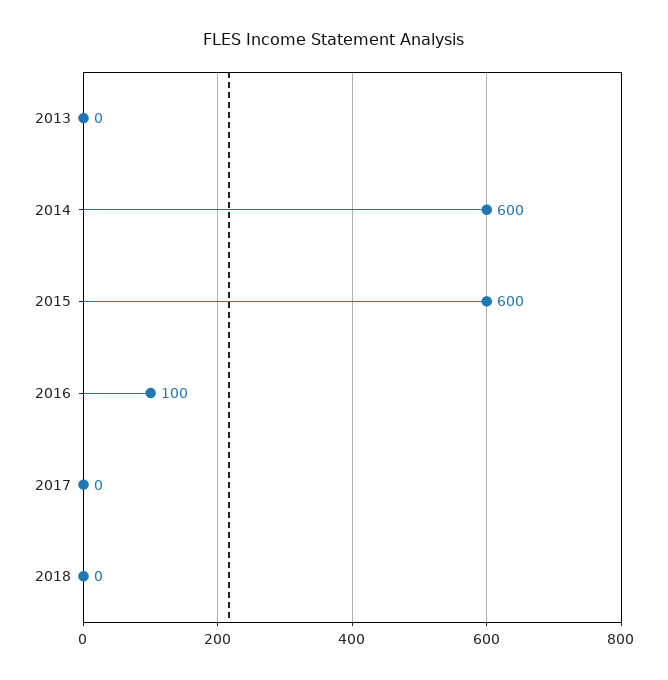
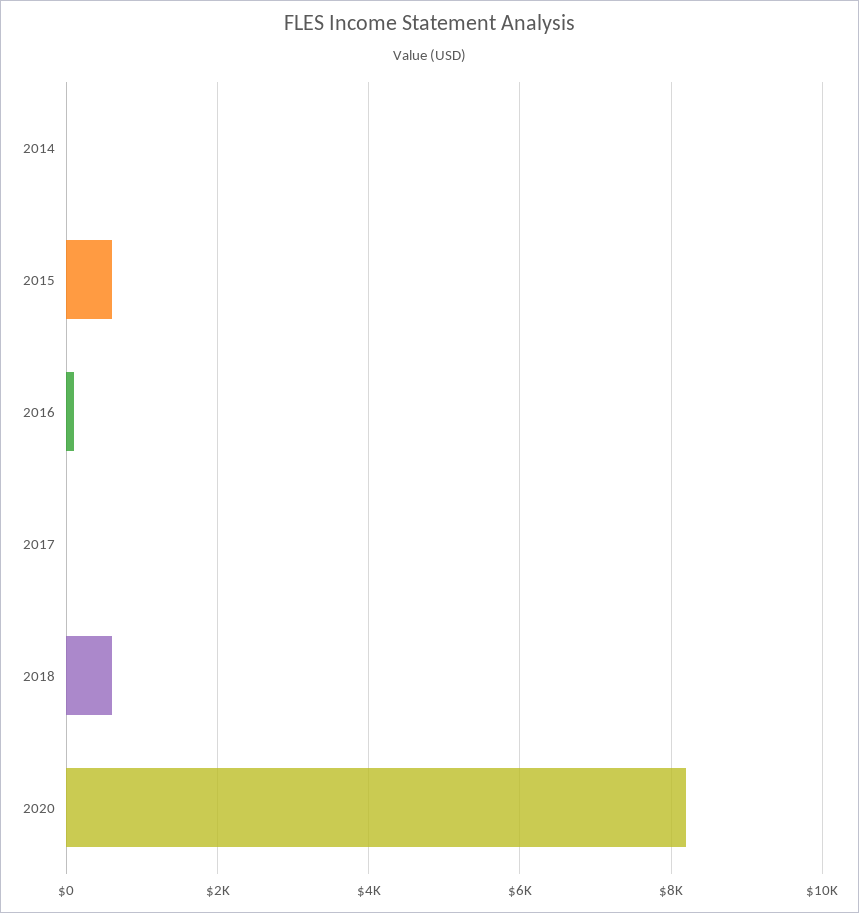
2013: 0 -> none
2014: 600 -> 0
2018: 0 -> 600
2020: none -> 8200

